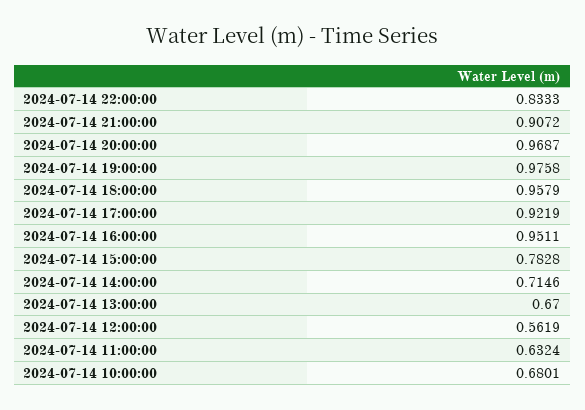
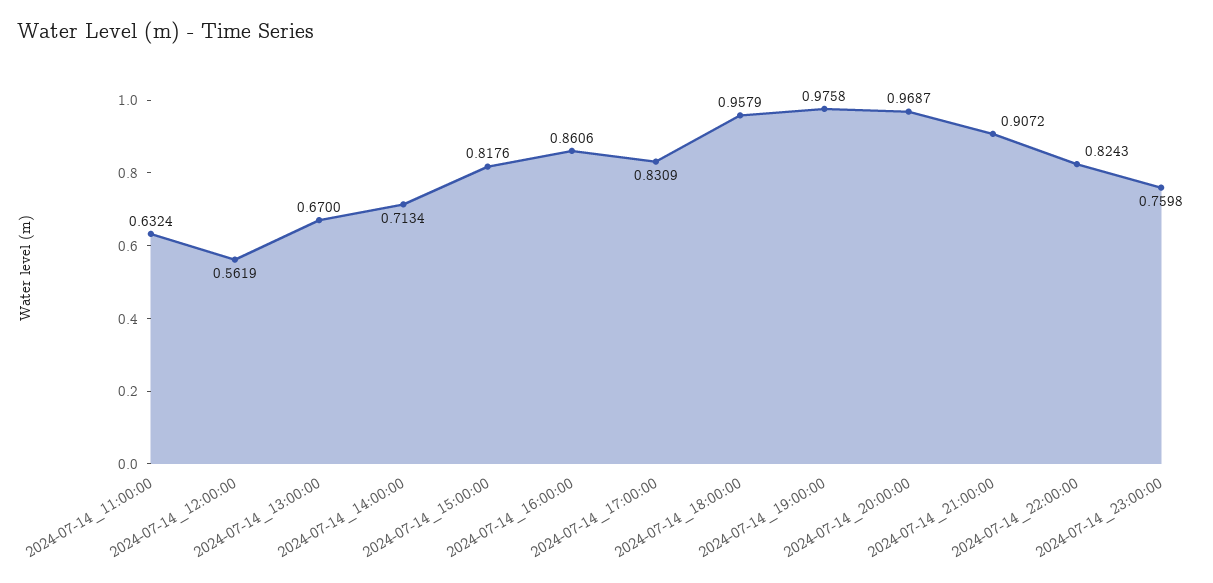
2024-07-14 22:00:00: 0.8333 -> 0.8243
2024-07-14 17:00:00: 0.9219 -> 0.8309
2024-07-14 16:00:00: 0.9511 -> 0.8606
2024-07-14 15:00:00: 0.7828 -> 0.8176
2024-07-14 14:00:00: 0.7146 -> 0.7134
2024-07-14 10:00:00: 0.6801 -> none
2024-07-14_23:00:00: none -> 0.7598

